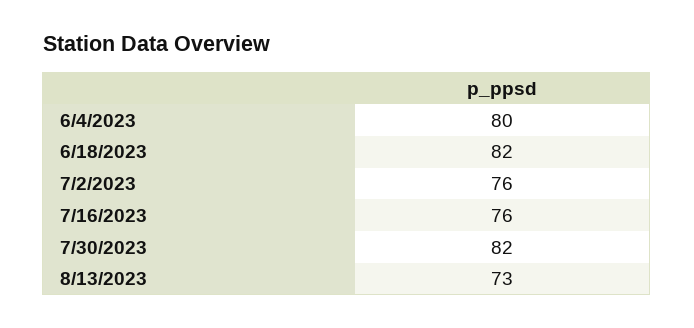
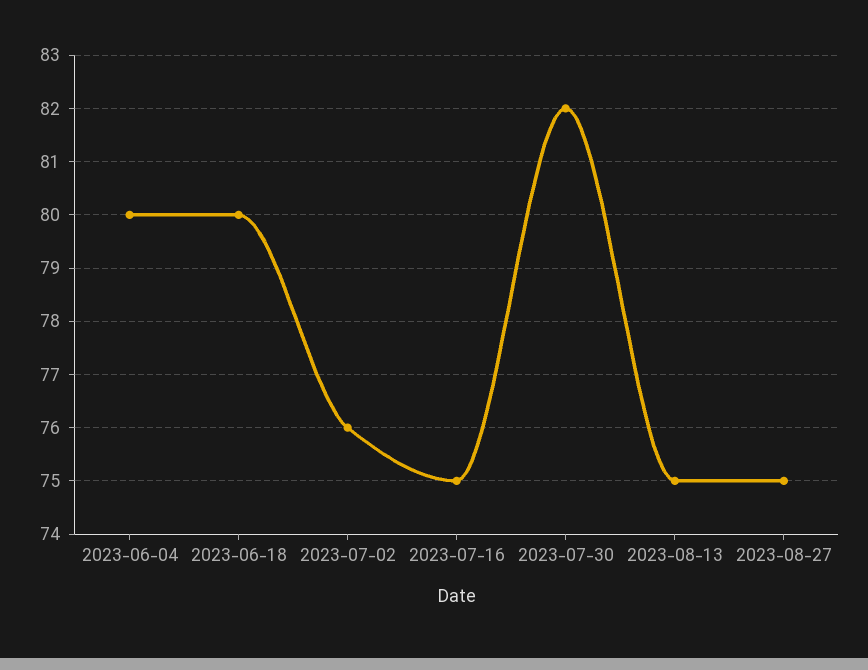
6/18/2023: 82 -> 80
7/16/2023: 76 -> 75
8/13/2023: 73 -> 75
2023-08-27: none -> 75

